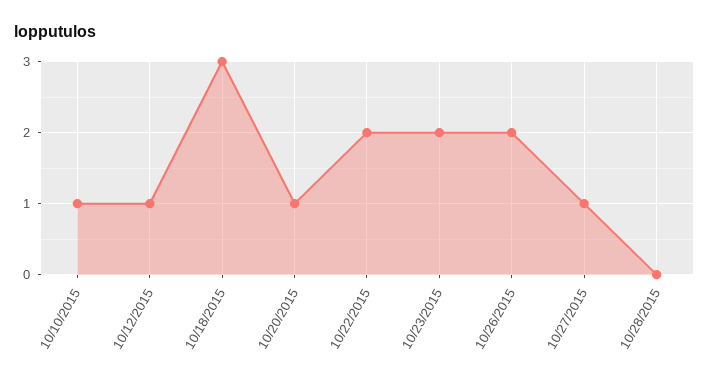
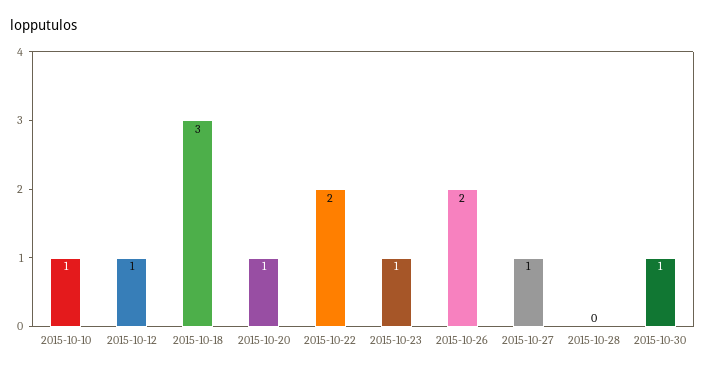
10/23/2015: 2 -> 1
2015-10-30: none -> 1

